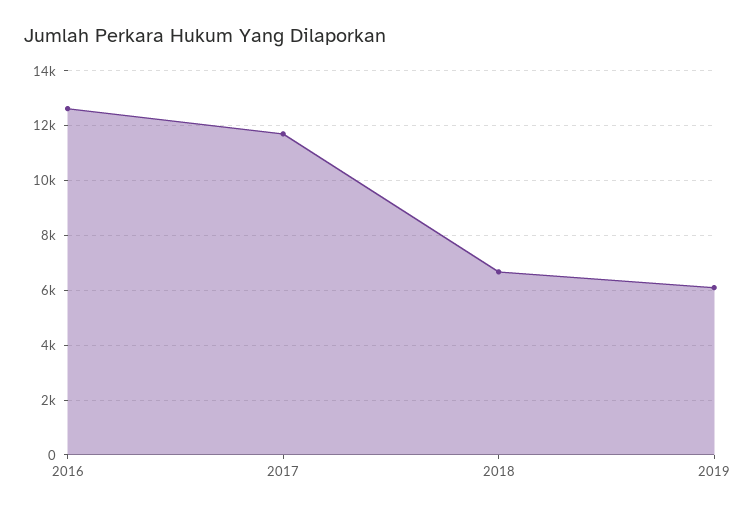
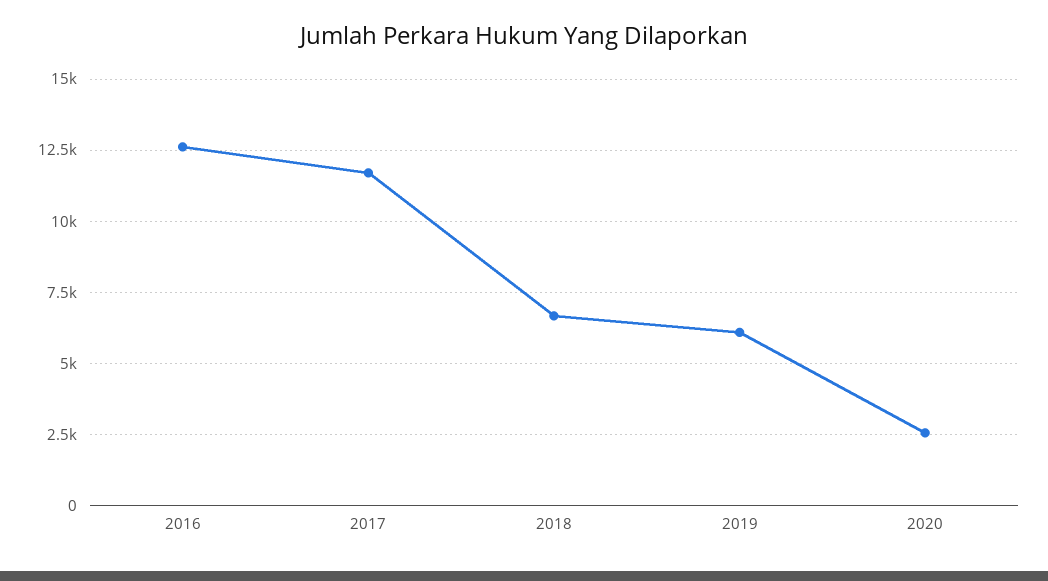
2020: none -> 2500

